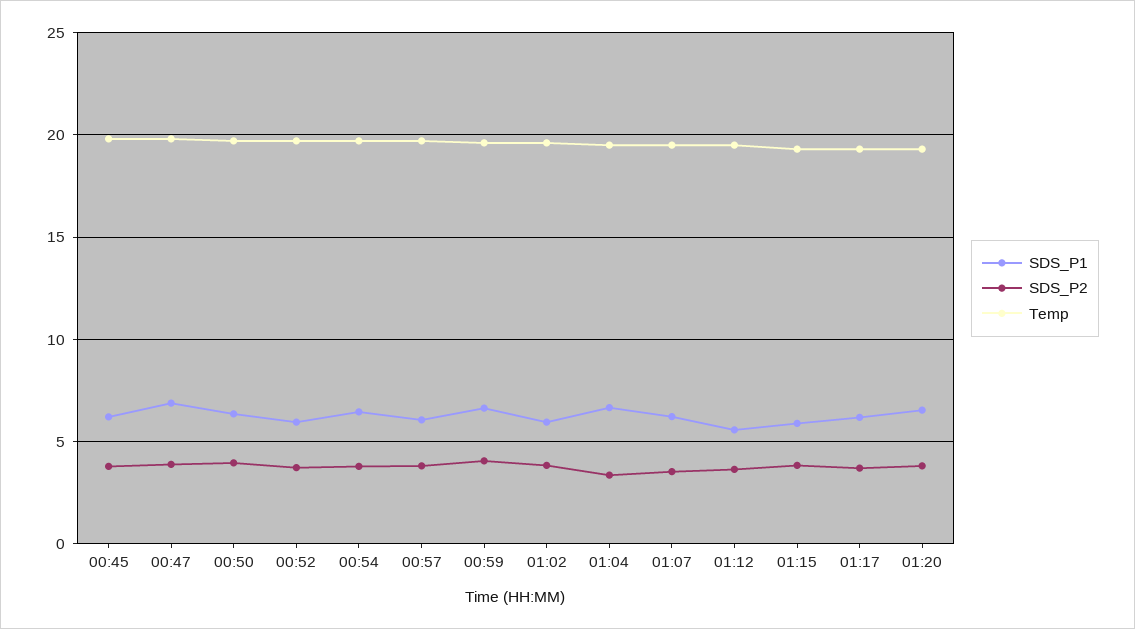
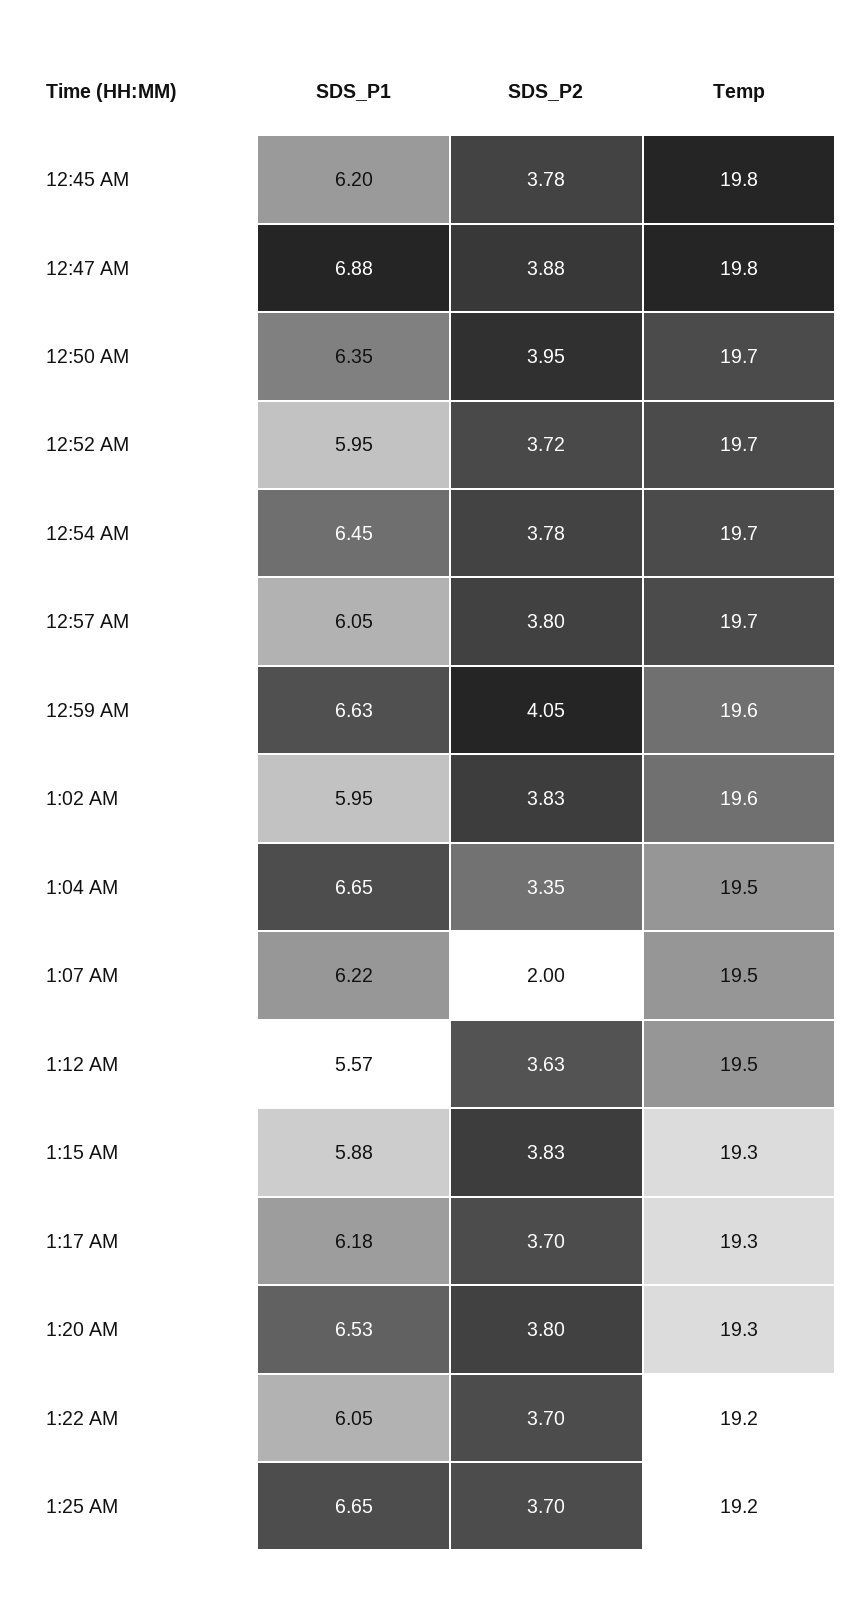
SDS_P2, 01:07: 3.5 -> 2
SDS_P1, 1:22 AM: none -> 6.05
SDS_P2, 1:22 AM: none -> 3.7
Temp, 1:22 AM: none -> 19.2
SDS_P1, 1:25 AM: none -> 6.65
SDS_P2, 1:25 AM: none -> 3.7
Temp, 1:25 AM: none -> 19.2

